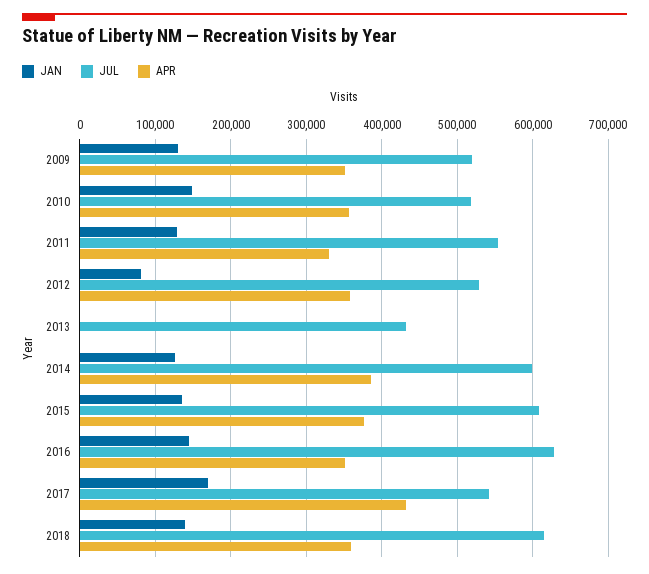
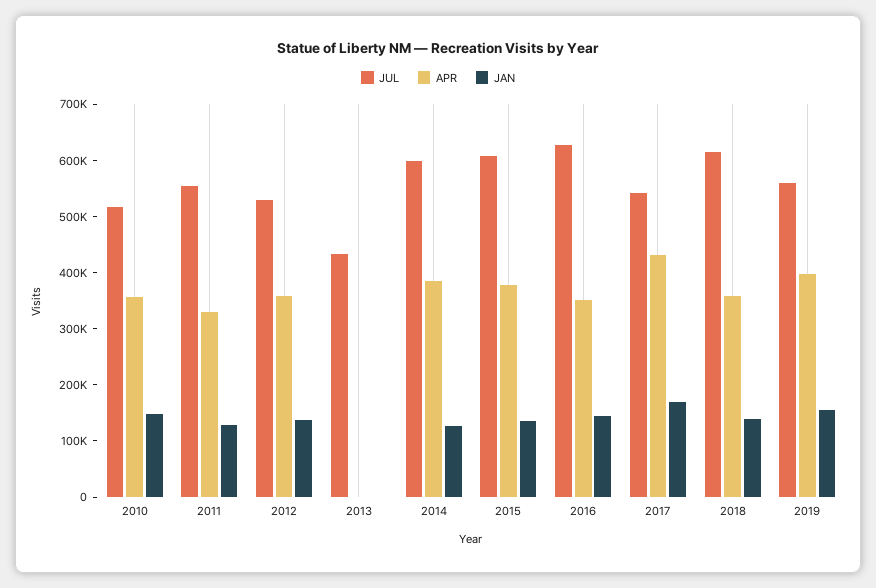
JAN, 2009: 130000 -> none
JUL, 2009: 520000 -> none
APR, 2009: 350000 -> none
JAN, 2012: 80000 -> 140000
JUL, 2019: none -> 560000
APR, 2019: none -> 400000
JAN, 2019: none -> 160000

